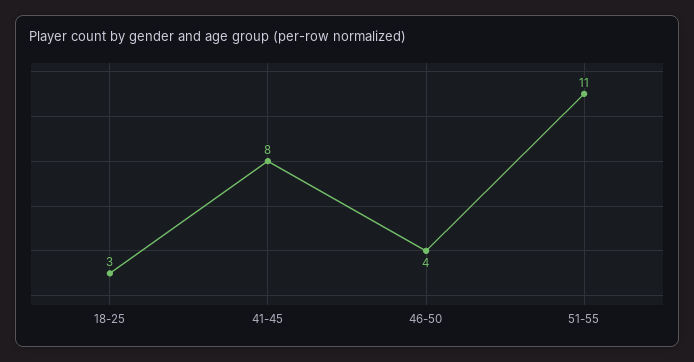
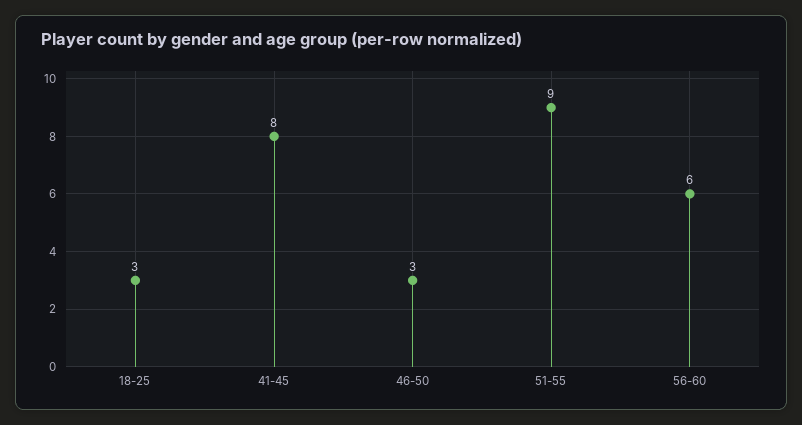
46-50: 4 -> 3
51-55: 11 -> 9
56-60: none -> 6

